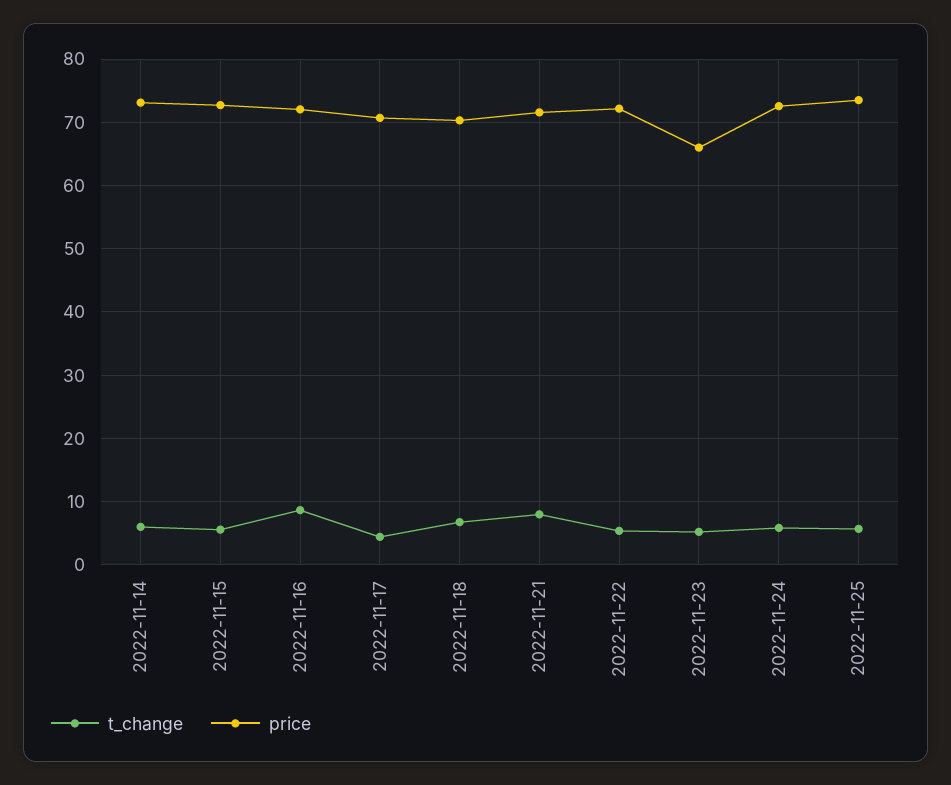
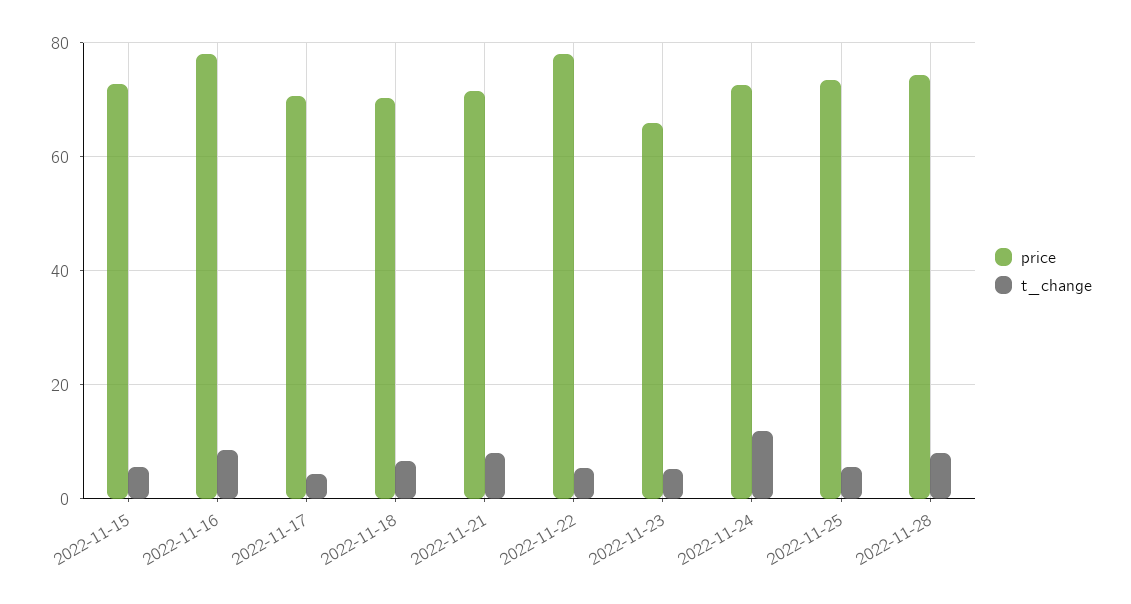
t_change, 2022-11-14: 6 -> none
price, 2022-11-14: 73 -> none
price, 2022-11-16: 72 -> 78
price, 2022-11-22: 72 -> 78
t_change, 2022-11-24: 6 -> 12
price, 2022-11-28: none -> 74
t_change, 2022-11-28: none -> 8

